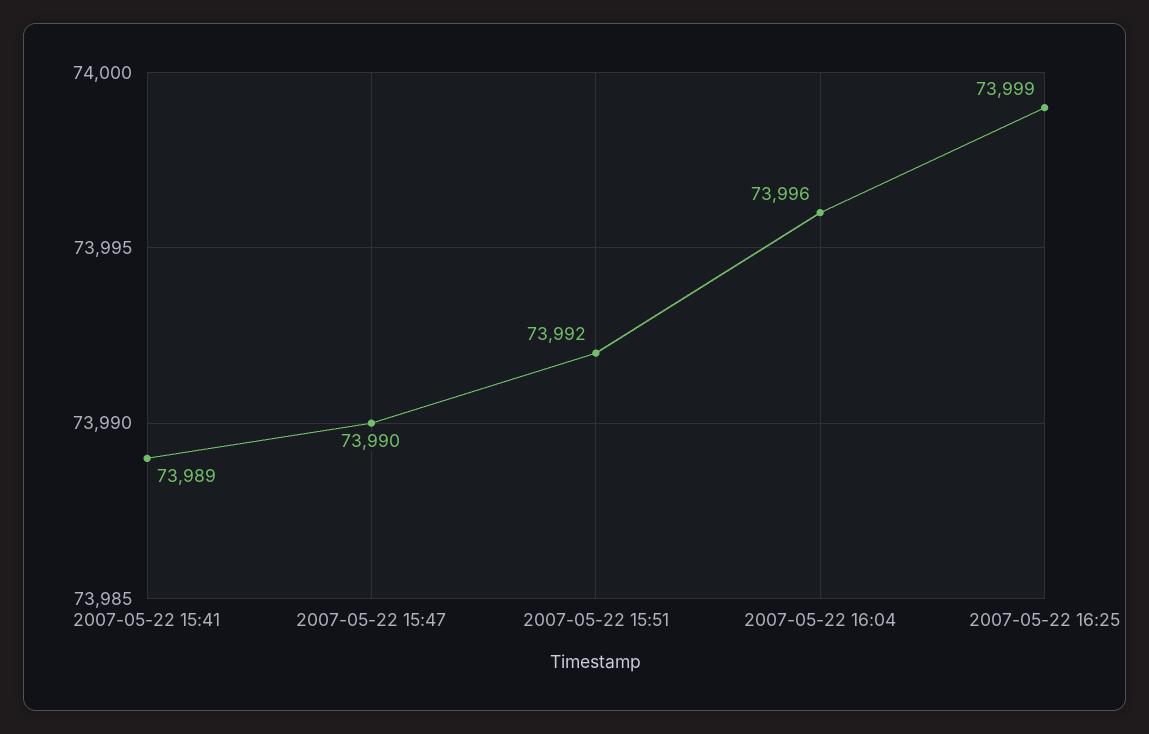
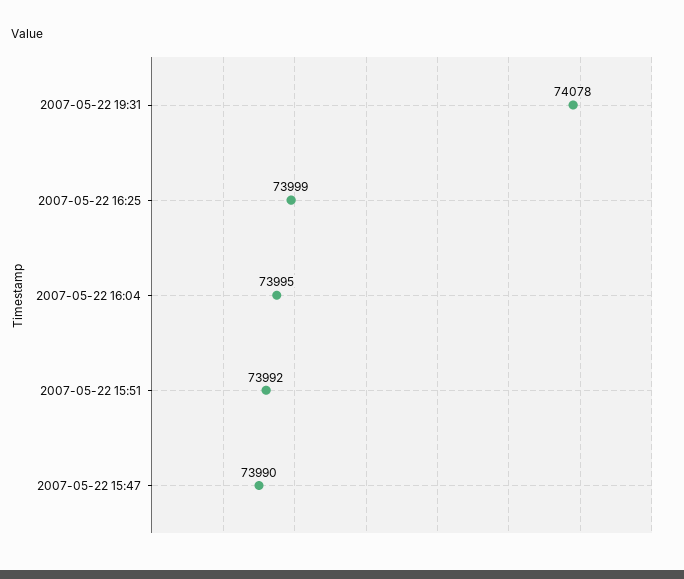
2007-05-22 15:41: 73989 -> none
2007-05-22 16:04: 73996 -> 73995
2007-05-22 19:31: none -> 74078

